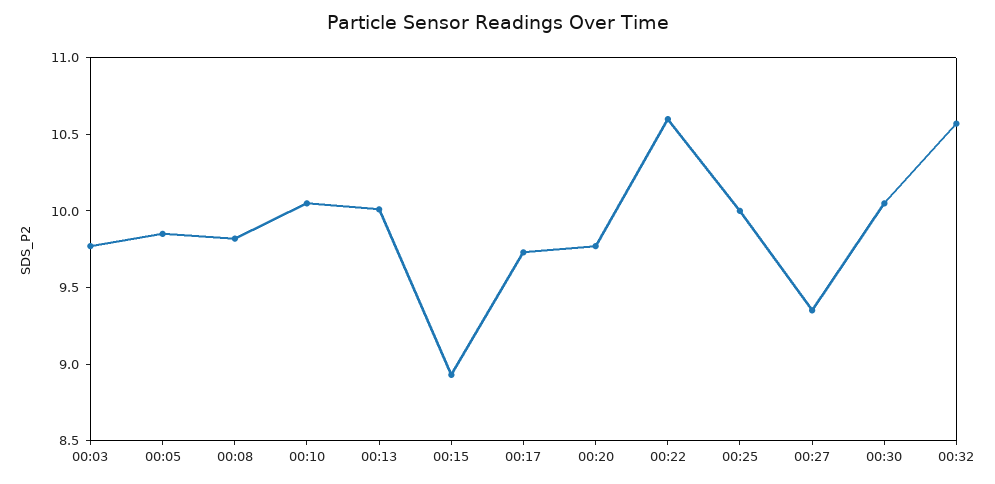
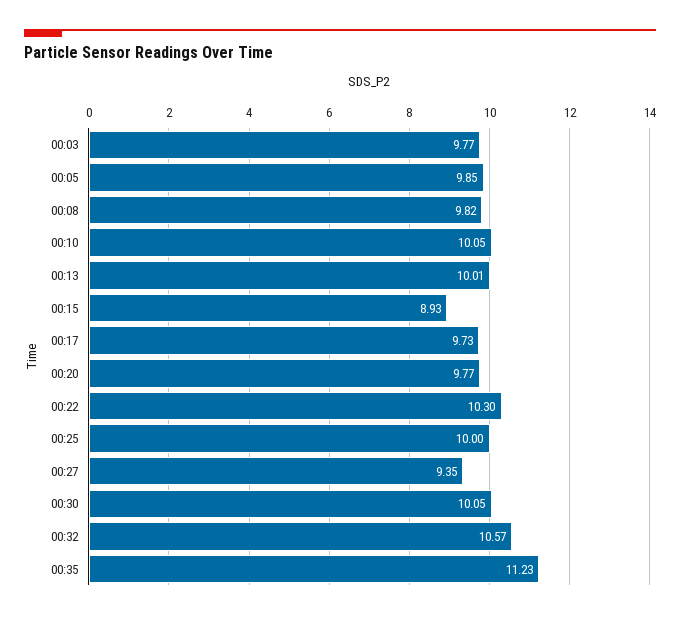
00:22: 10.6 -> 10.3
00:35: none -> 11.23

